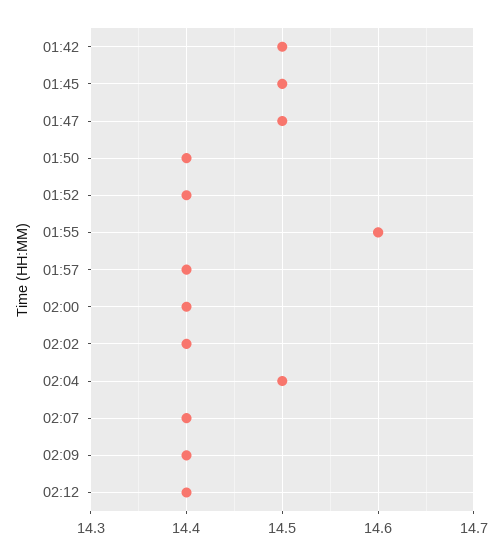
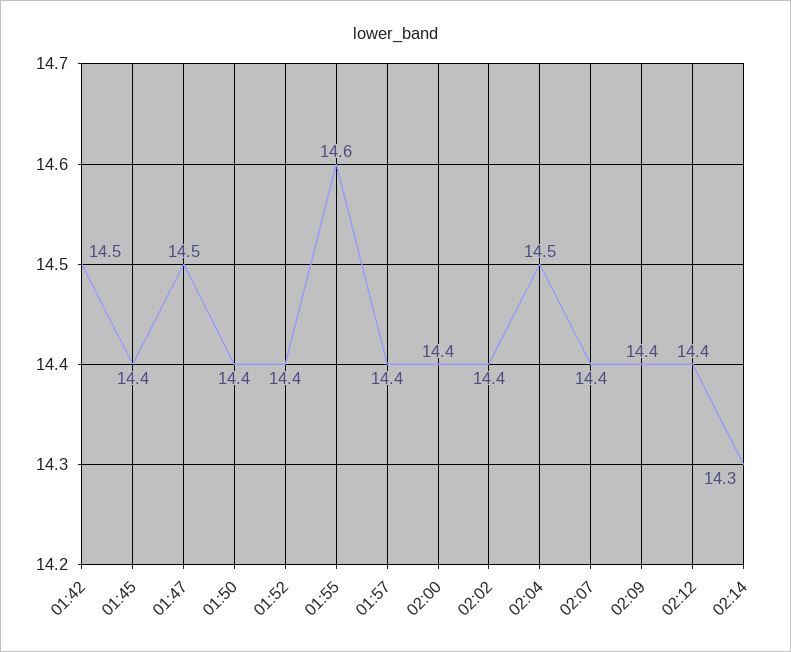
01:45: 14.5 -> 14.4
02:14: none -> 14.3

